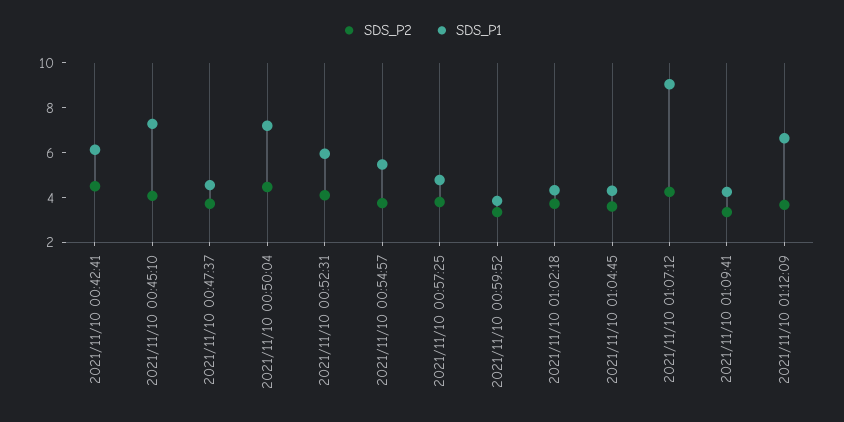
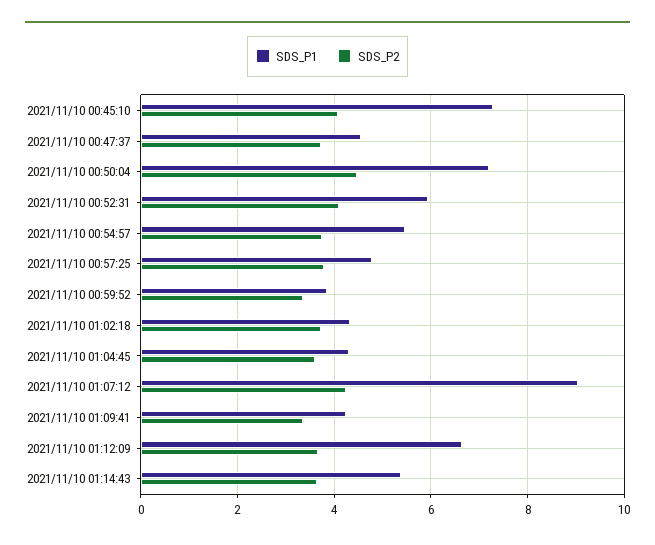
SDS_P2, 2021/11/10 00:42:41: 4.5 -> none
SDS_P1, 2021/11/10 00:42:41: 6 -> none
SDS_P1, 2021/11/10 01:14:43: none -> 5.4
SDS_P2, 2021/11/10 01:14:43: none -> 3.6

